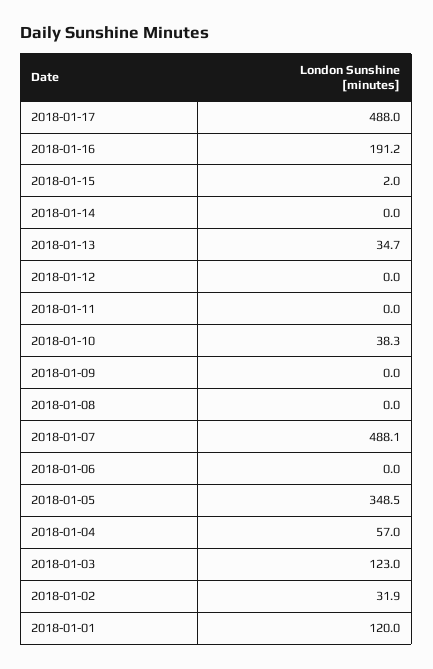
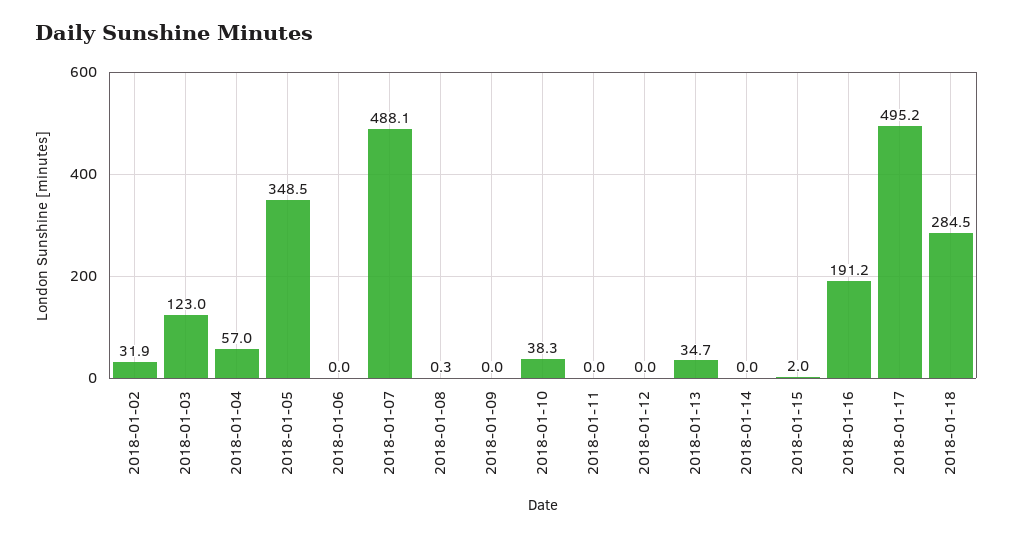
2018-01-17: 488 -> 495.2
2018-01-08: 0 -> 0.3
2018-01-01: 120 -> none
2018-01-18: none -> 284.5

